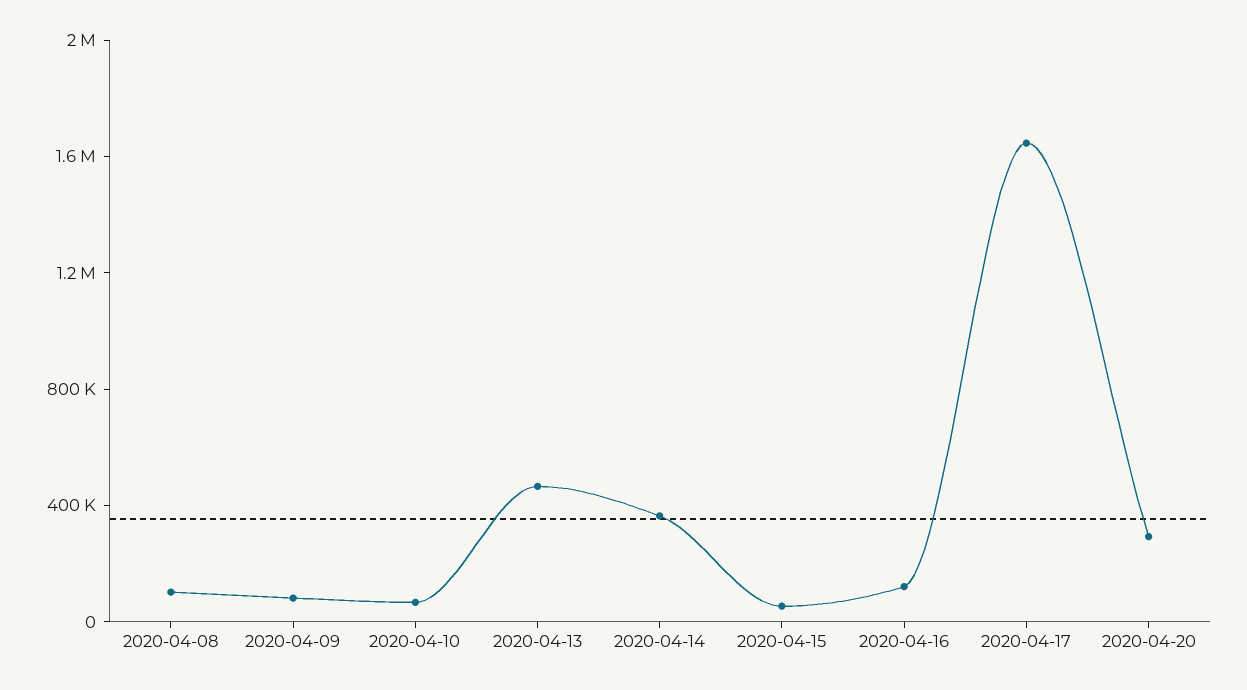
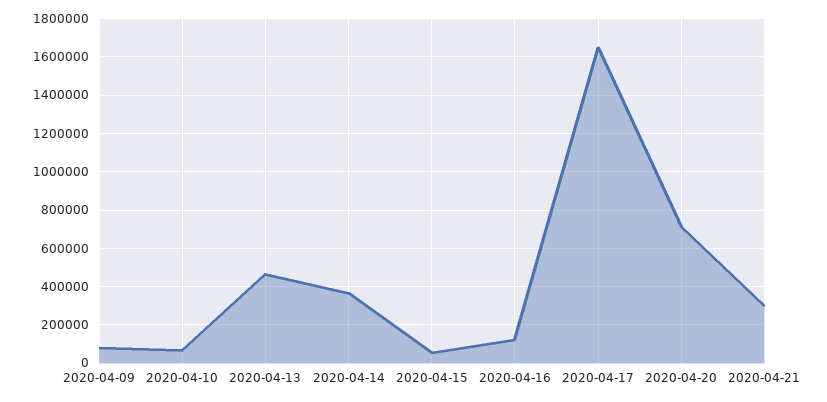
2020-04-08: 100000 -> none
2020-04-20: 300000 -> 700000
2020-04-21: none -> 300000

